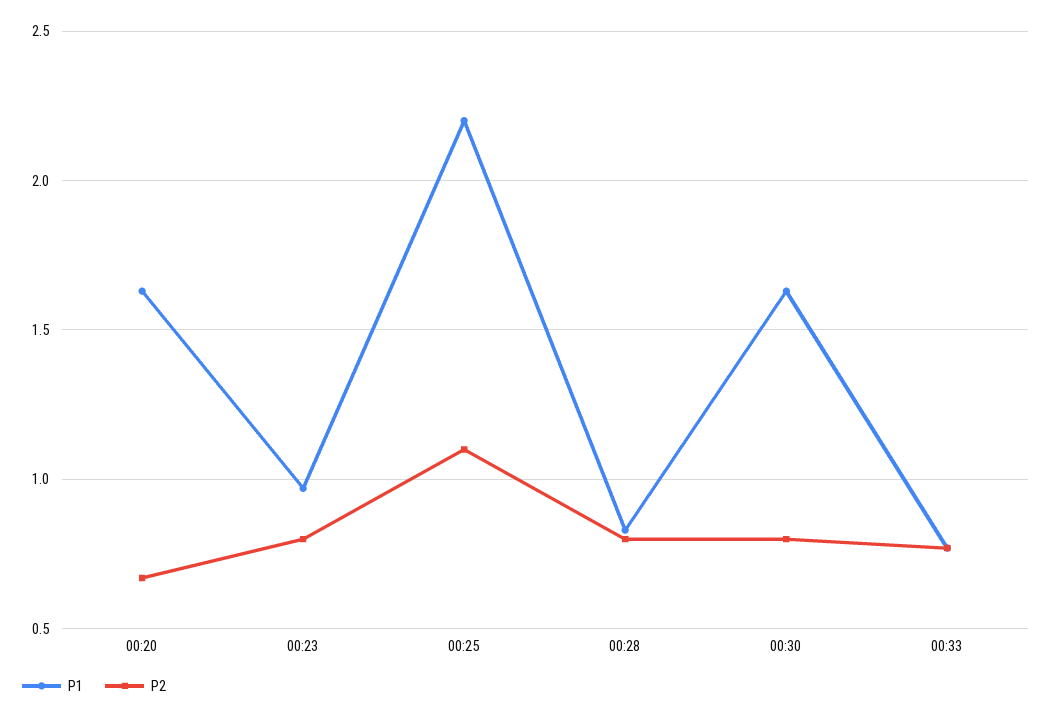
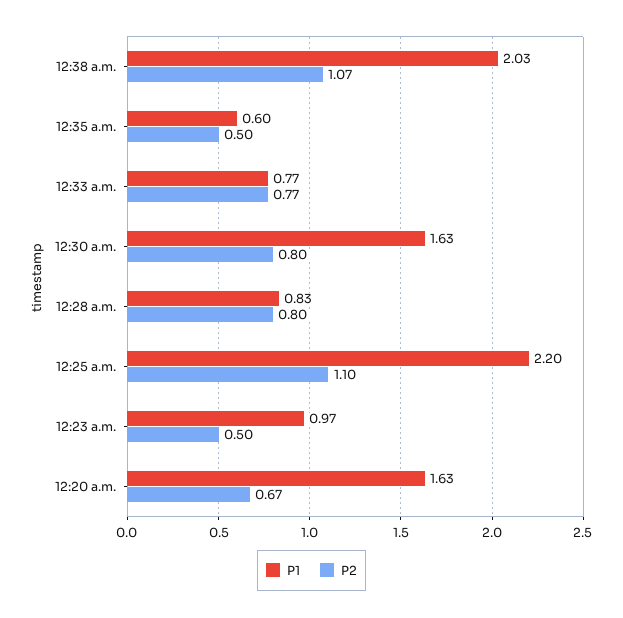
P2, 00:23: 0.8 -> 0.5
P1, 12:38 a.m.: none -> 2.03
P2, 12:38 a.m.: none -> 1.07
P1, 12:35 a.m.: none -> 0.6
P2, 12:35 a.m.: none -> 0.5

